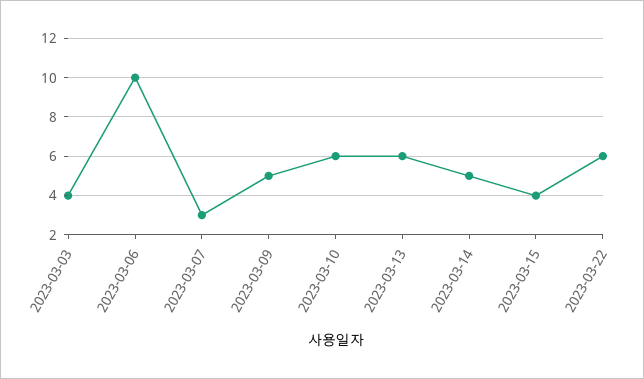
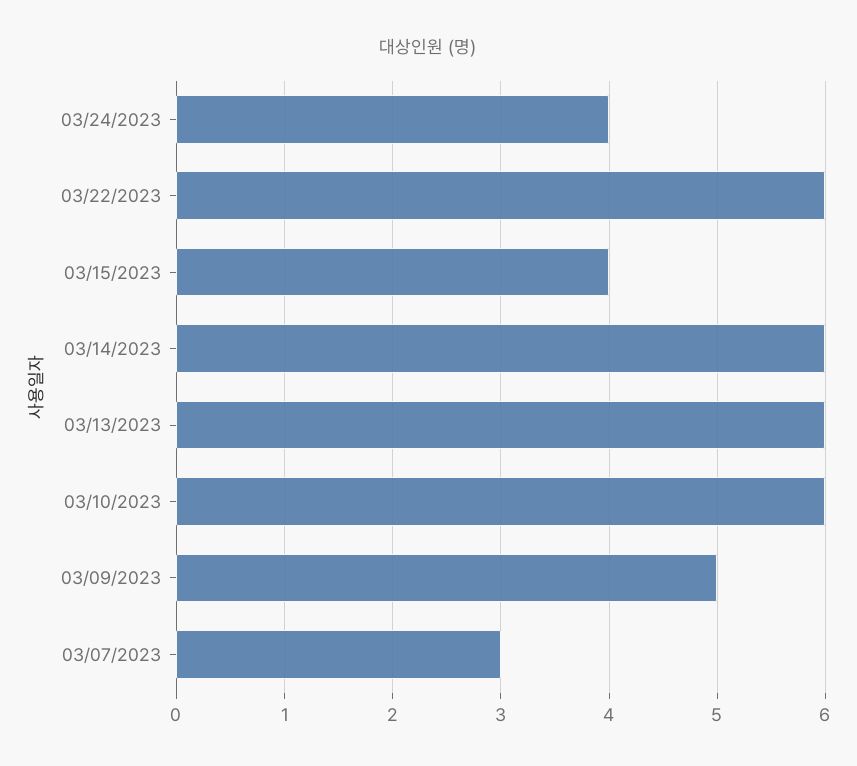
2023-03-03: 4 -> none
2023-03-06: 10 -> none
2023-03-14: 5 -> 6
03/24/2023: none -> 4

